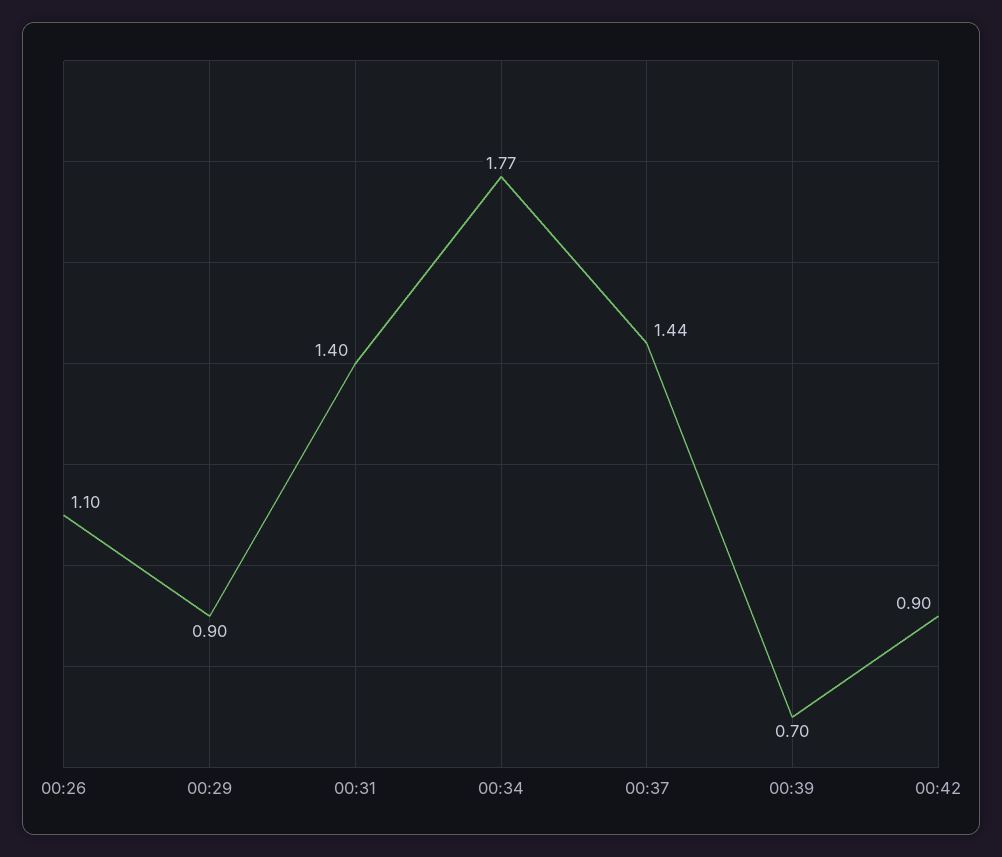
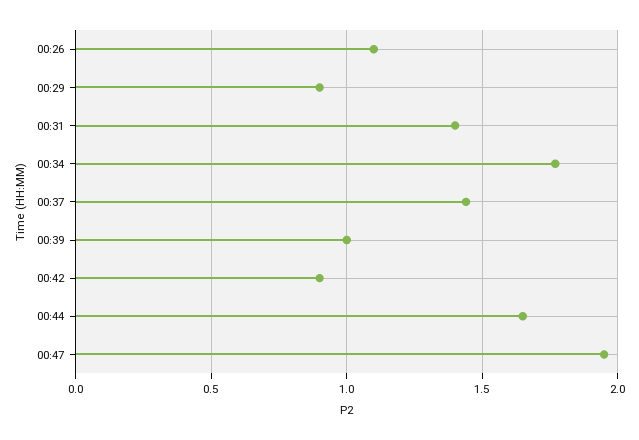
00:39: 0.7 -> 1
00:44: none -> 1.65
00:47: none -> 1.95

